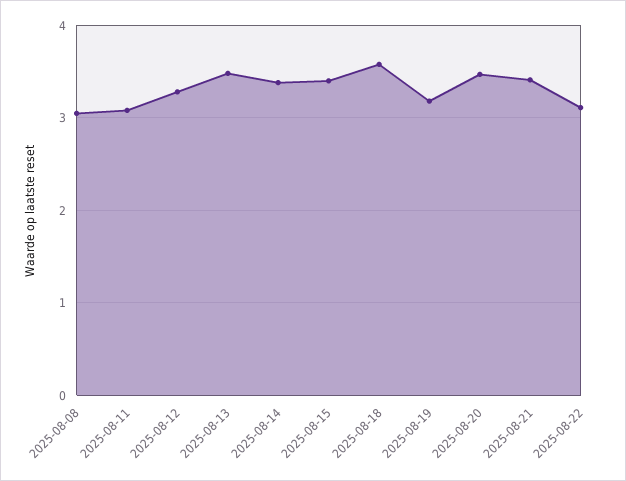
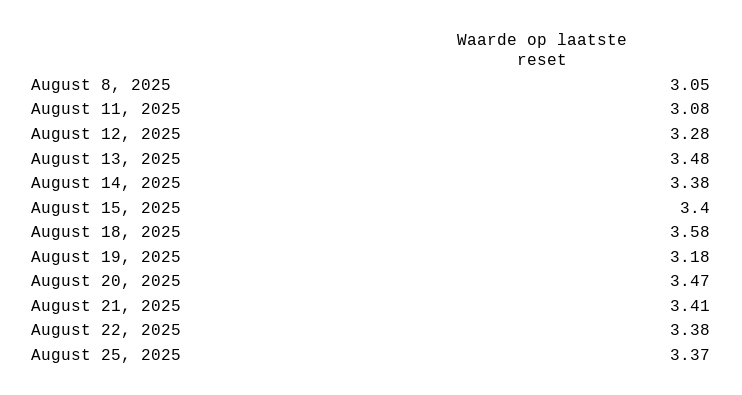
2025-08-22: 3.1 -> 3.38
August 25, 2025: none -> 3.37

